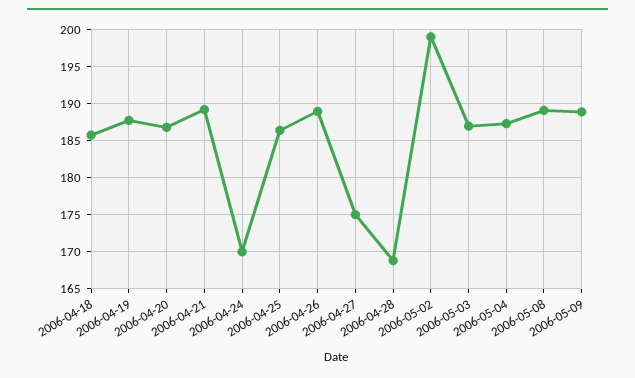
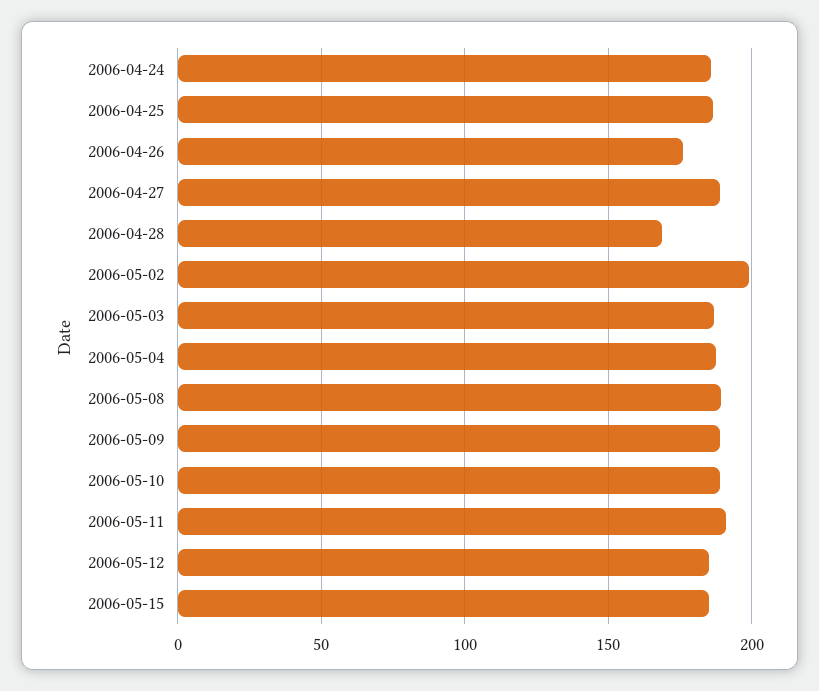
2006-04-18: 186 -> none
2006-04-19: 188 -> none
2006-04-20: 187 -> none
2006-04-21: 189 -> none
2006-04-24: 170 -> 185
2006-04-26: 189 -> 175
2006-04-27: 175 -> 190
2006-05-10: none -> 190
2006-05-11: none -> 190
2006-05-12: none -> 185
2006-05-15: none -> 185

